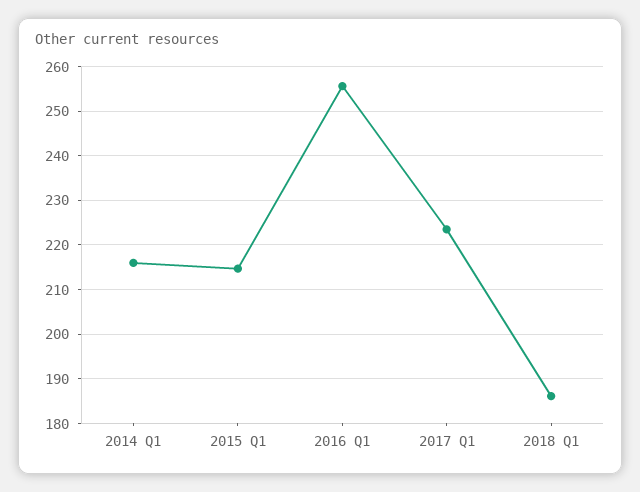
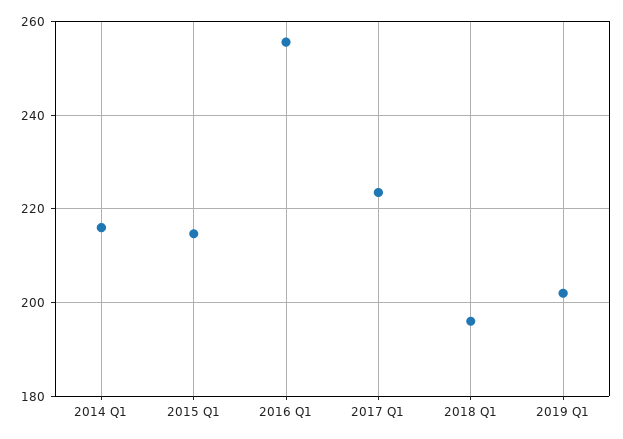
2018 Q1: 186 -> 196
2019 Q1: none -> 202

